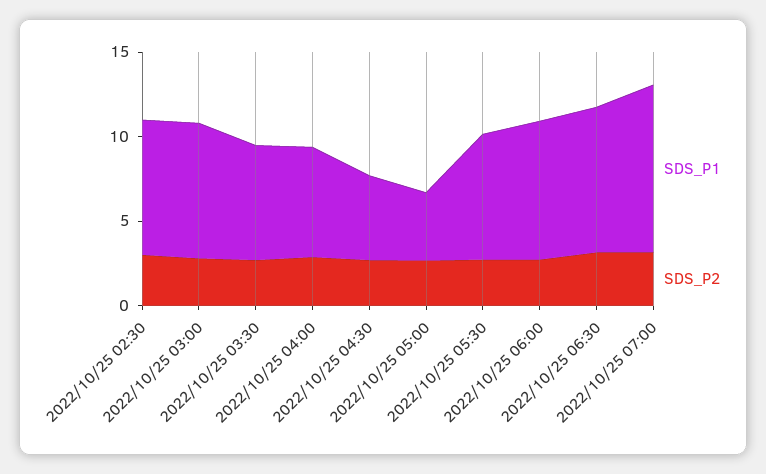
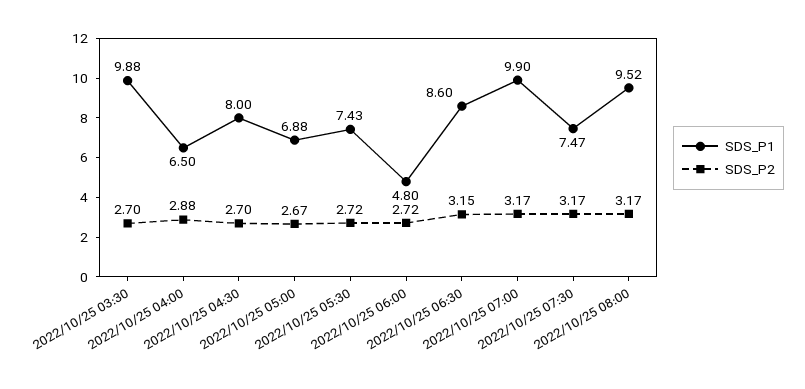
SDS_P1, 2022/10/25 02:30: 8 -> none
SDS_P2, 2022/10/25 02:30: 3 -> none
SDS_P1, 2022/10/25 03:00: 8 -> none
SDS_P2, 2022/10/25 03:00: 3 -> none
SDS_P1, 2022/10/25 03:30: 7 -> 9.88
SDS_P1, 2022/10/25 04:30: 5 -> 8
SDS_P1, 2022/10/25 05:00: 4 -> 6.88
SDS_P1, 2022/10/25 06:00: 8 -> 4.8
SDS_P1, 2022/10/25 07:30: none -> 7.47
SDS_P2, 2022/10/25 07:30: none -> 3.17
SDS_P1, 2022/10/25 08:00: none -> 9.52
SDS_P2, 2022/10/25 08:00: none -> 3.17

